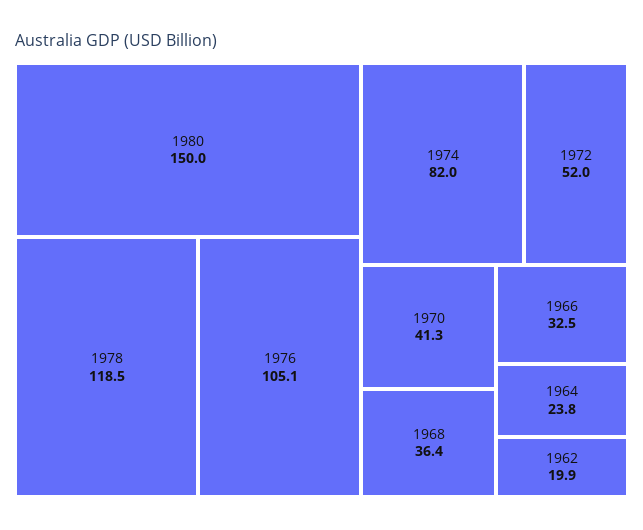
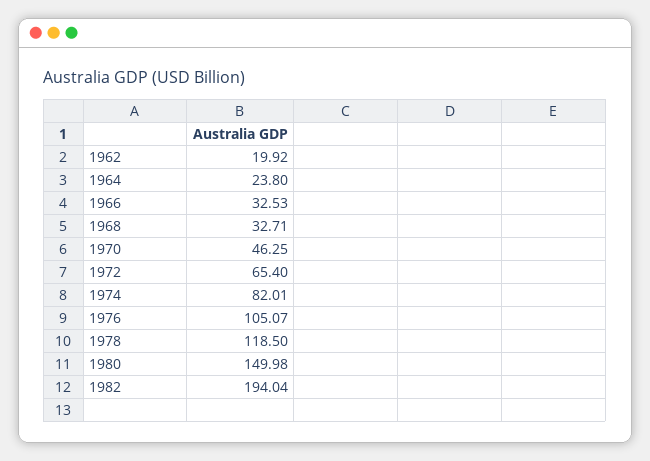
1972: 52 -> 65.4
1970: 41.3 -> 46.25
1968: 36.4 -> 32.71
1982: none -> 194.04

